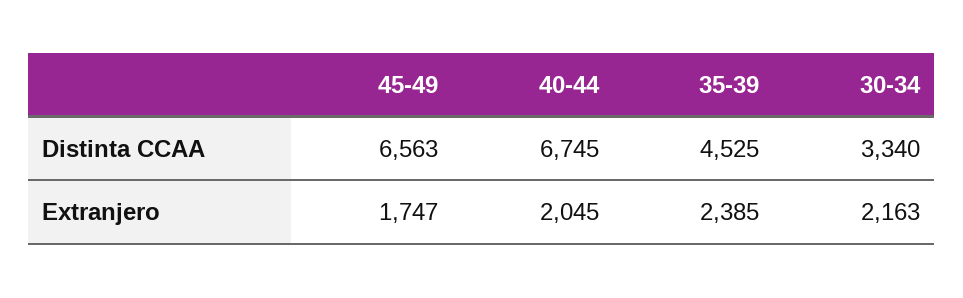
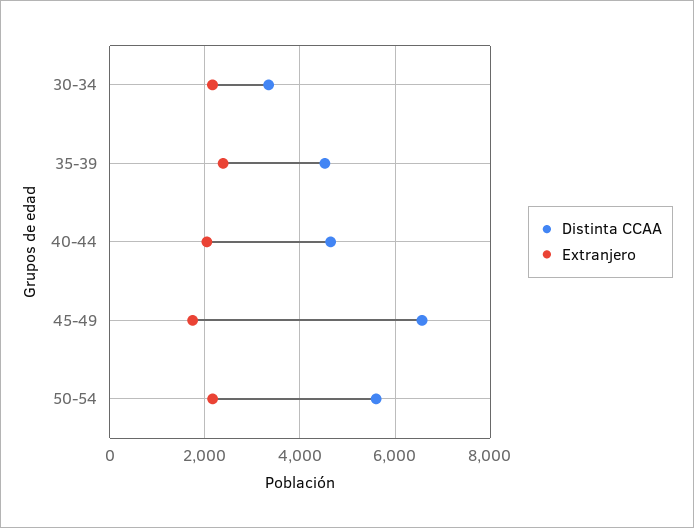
Distinta CCAA, 40-44: 6745 -> 4600
Distinta CCAA, 50-54: none -> 5600
Extranjero, 50-54: none -> 2200

